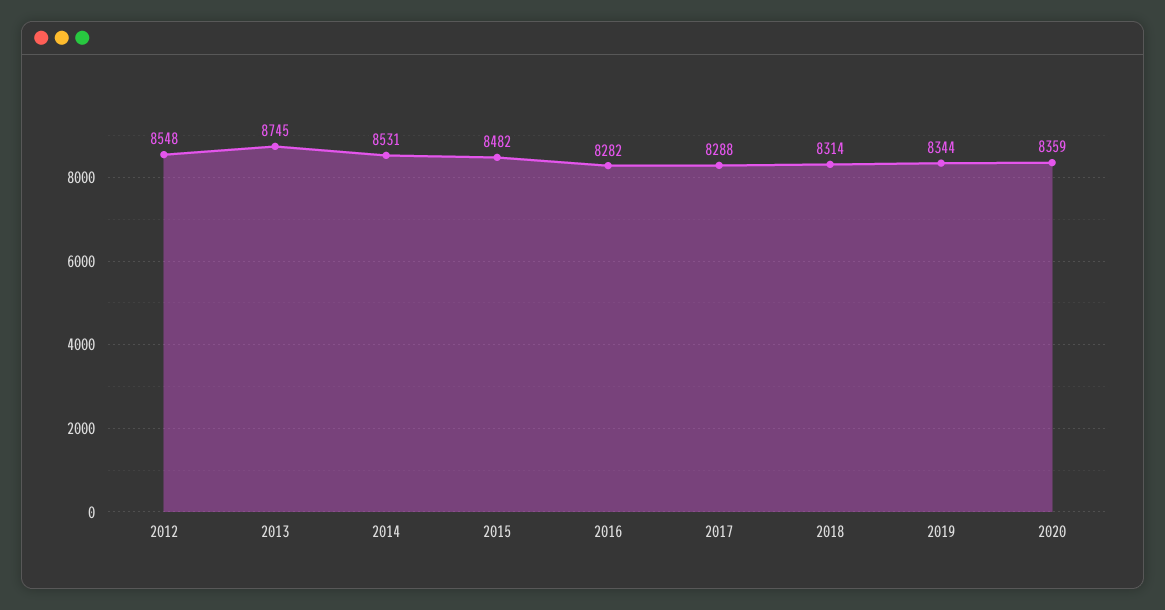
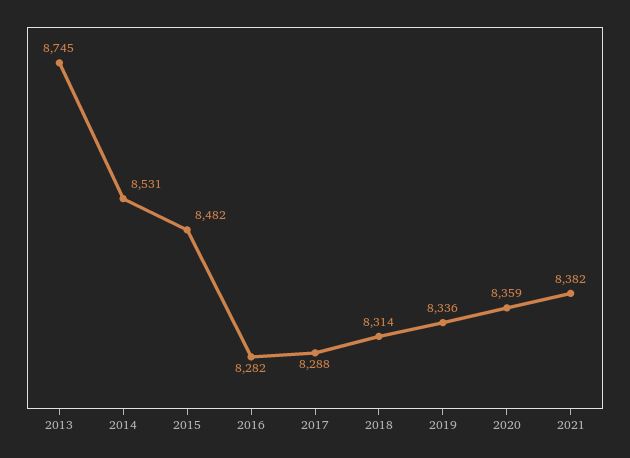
2012: 8548 -> none
2019: 8344 -> 8336
2021: none -> 8382

